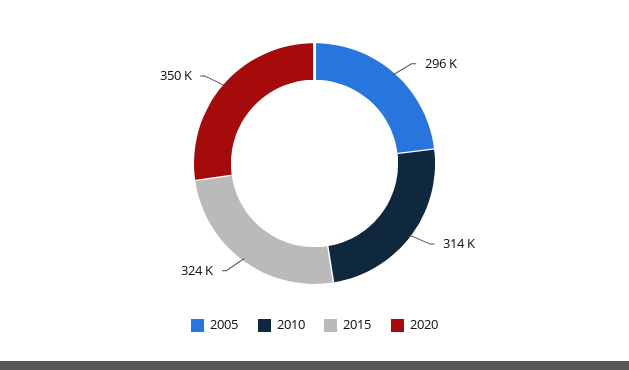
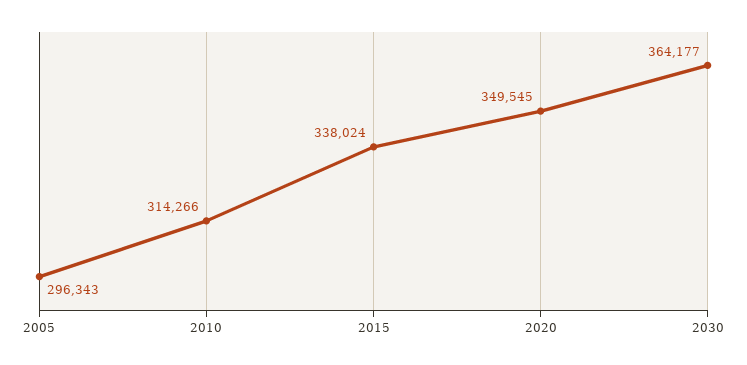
2015: 324000 -> 338024
2030: none -> 364177

